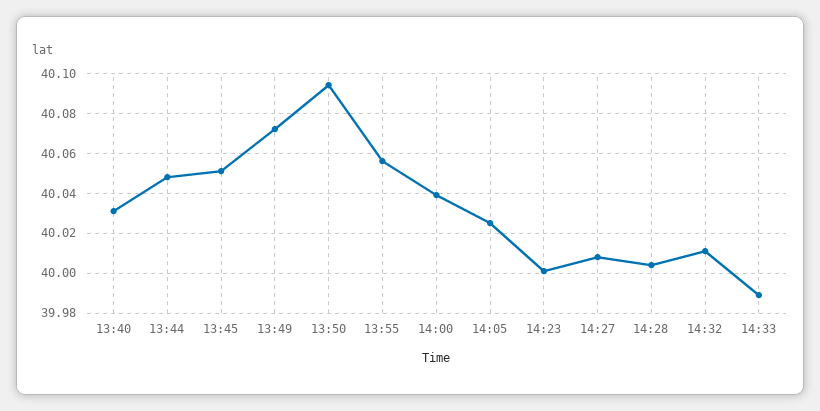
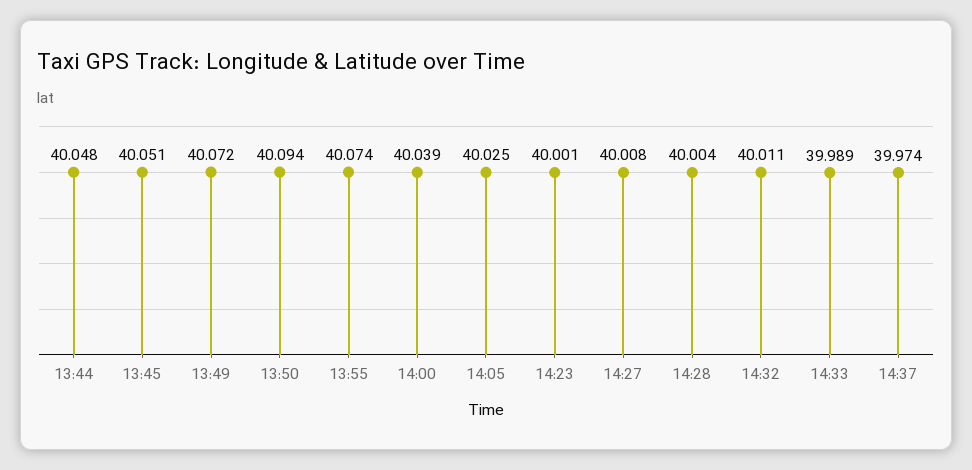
13:40: 40.03 -> none
13:55: 40.055 -> 40.074
14:37: none -> 39.974

